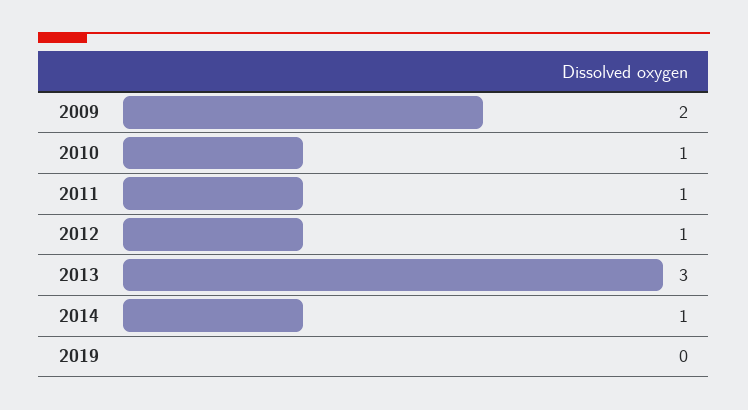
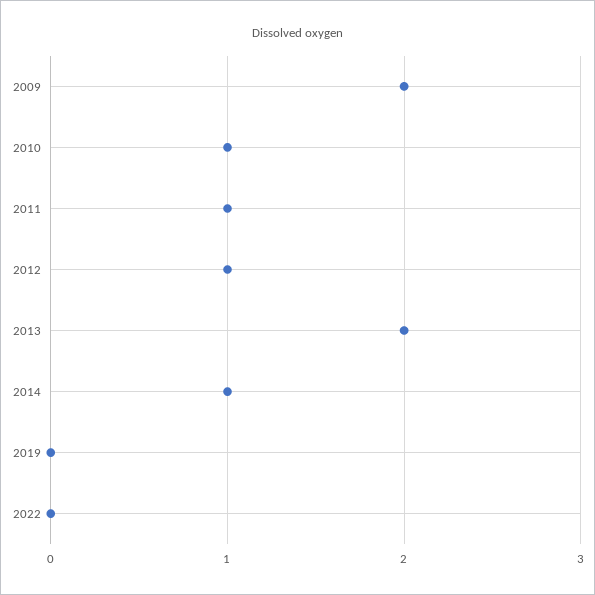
2013: 3 -> 2
2022: none -> 0

